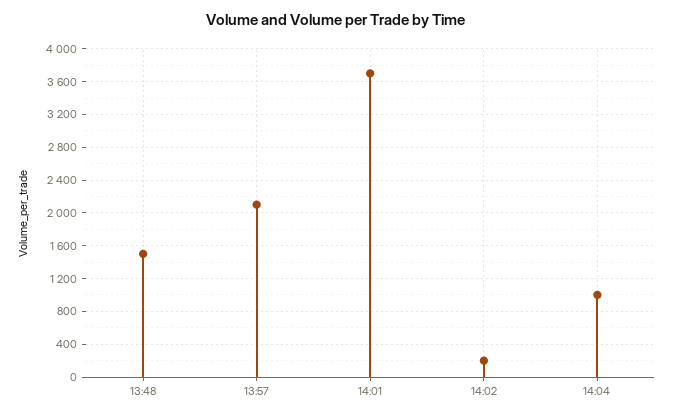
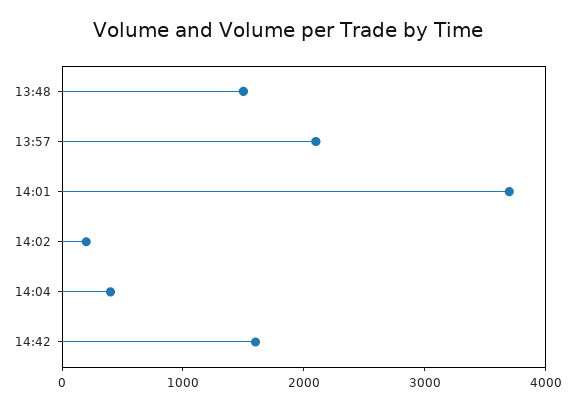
14:04: 1000 -> 400
14:42: none -> 1600

